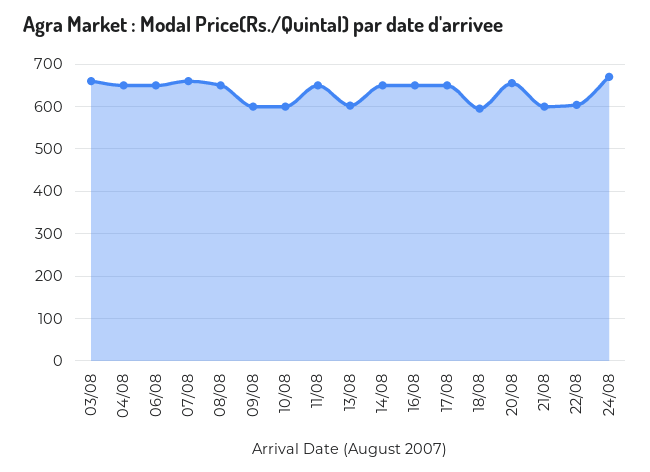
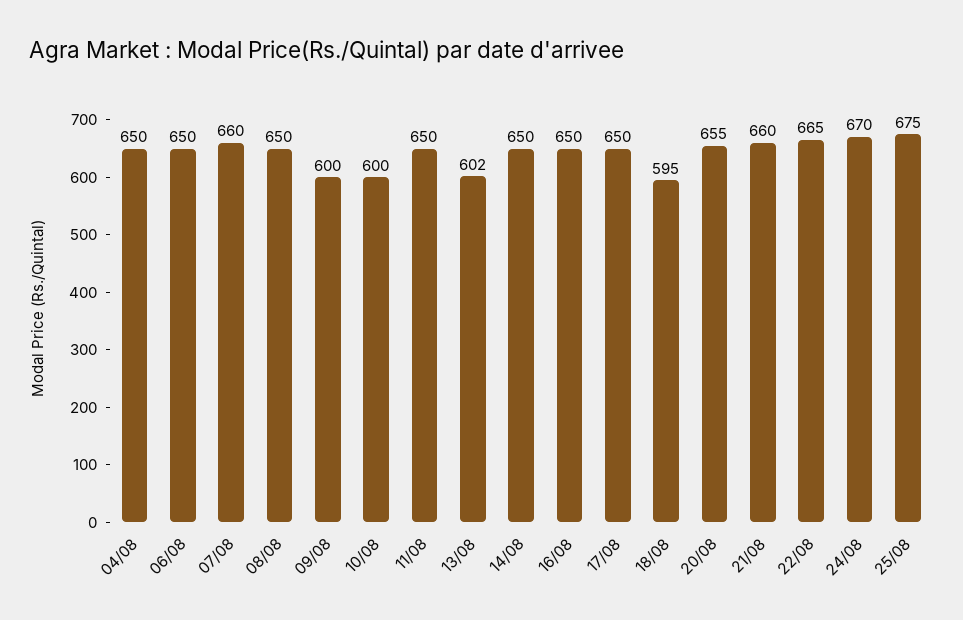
03/08: 660 -> none
21/08: 600 -> 660
22/08: 600 -> 665
25/08: none -> 675

